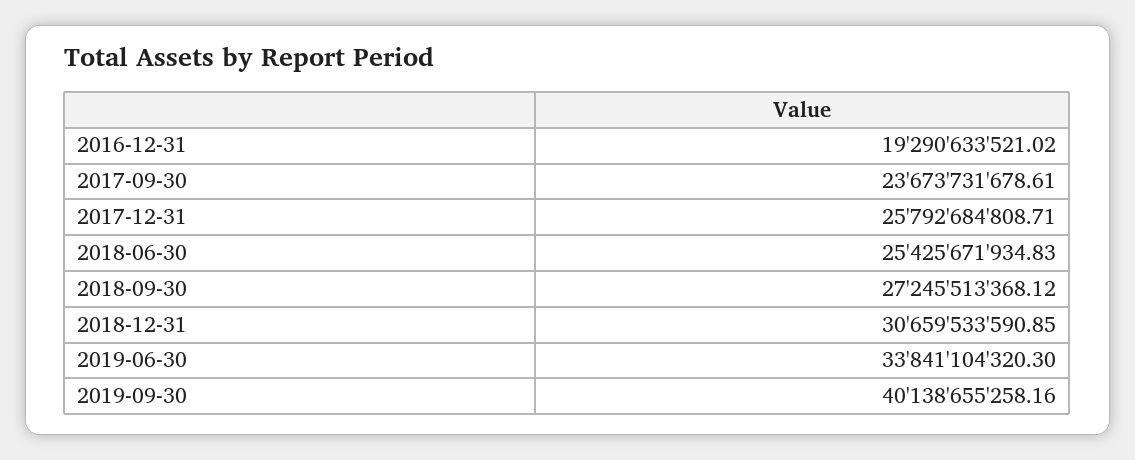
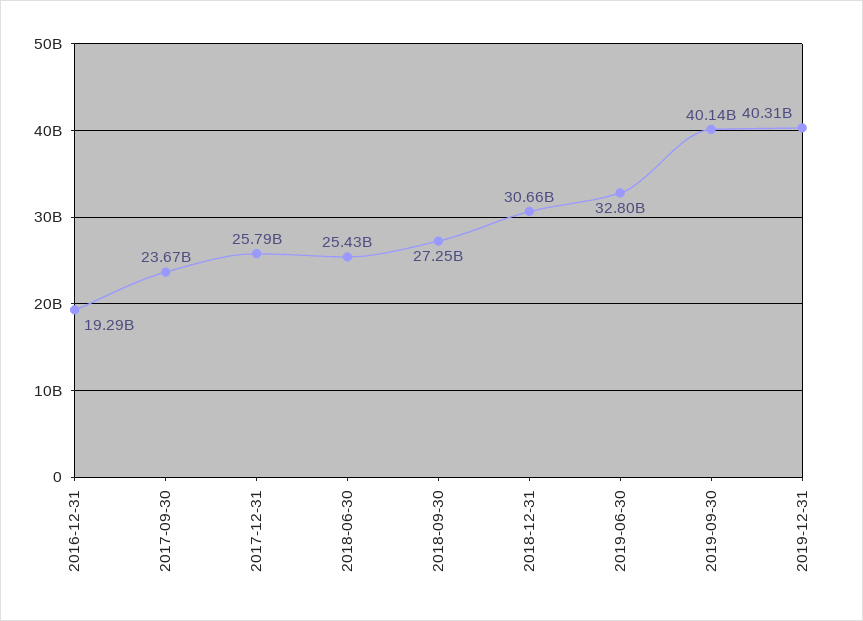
2019-06-30: 33841104320.3 -> 32800000000
2019-12-31: none -> 40310000000

